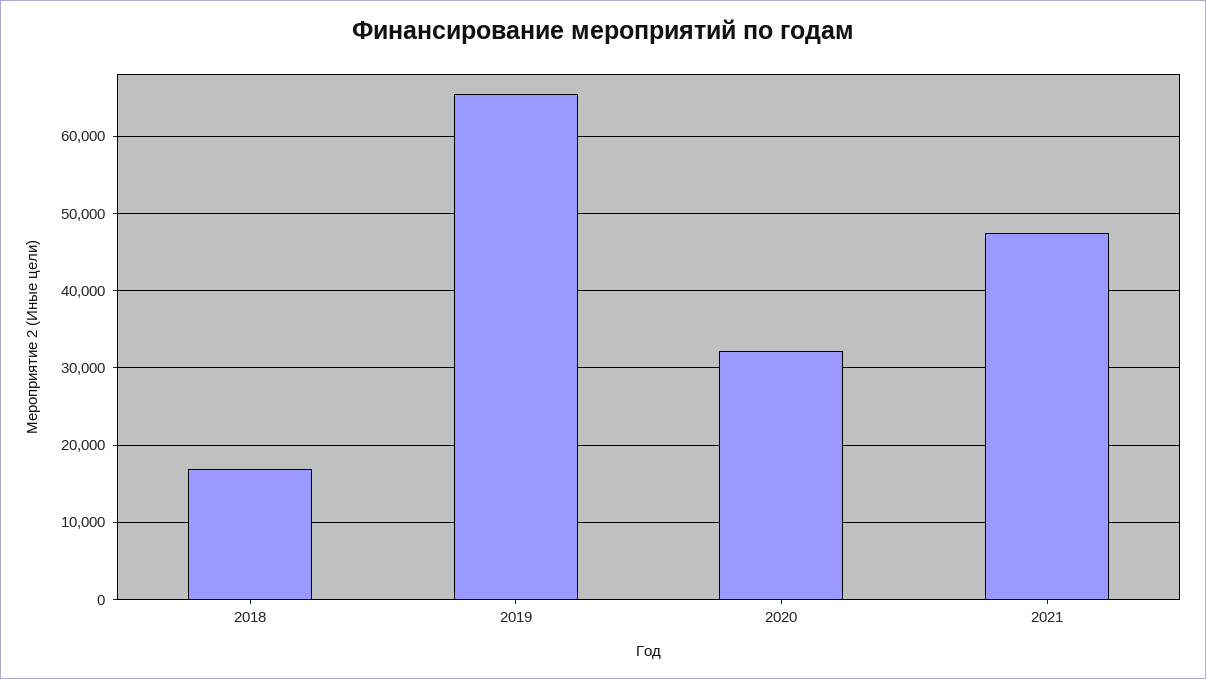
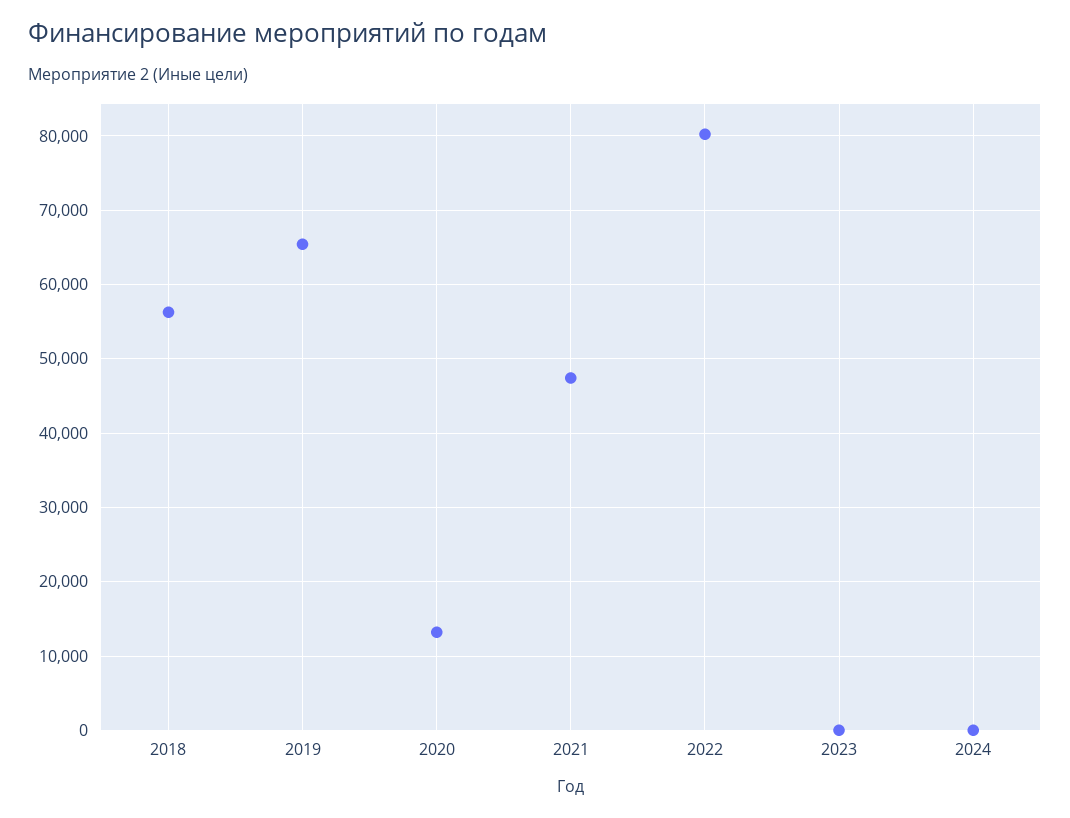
2018: 17000 -> 56000
2020: 32000 -> 13000
2022: none -> 80000
2023: none -> 0
2024: none -> 0

